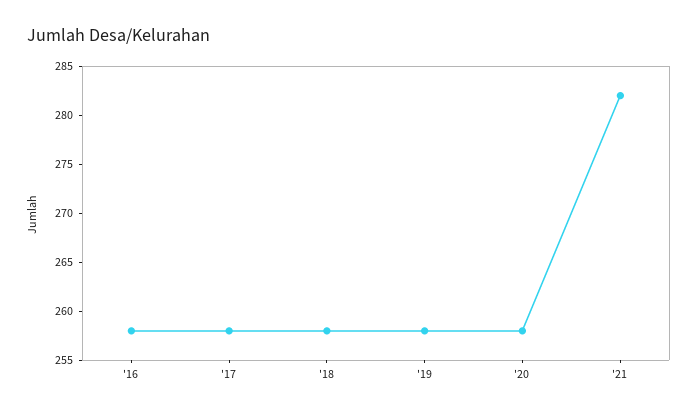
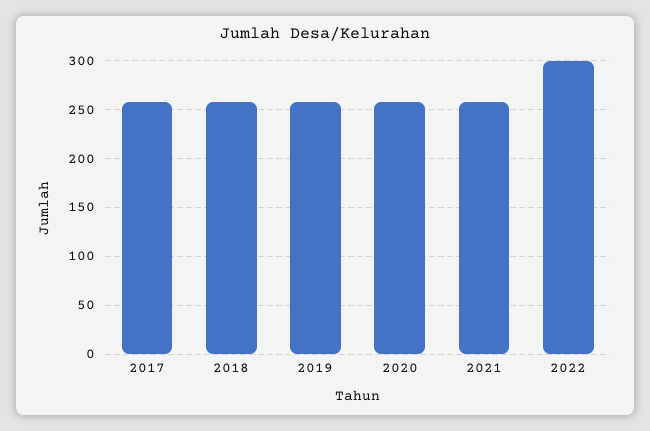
'16: 258 -> none
'21: 282 -> 260
2022: none -> 300

